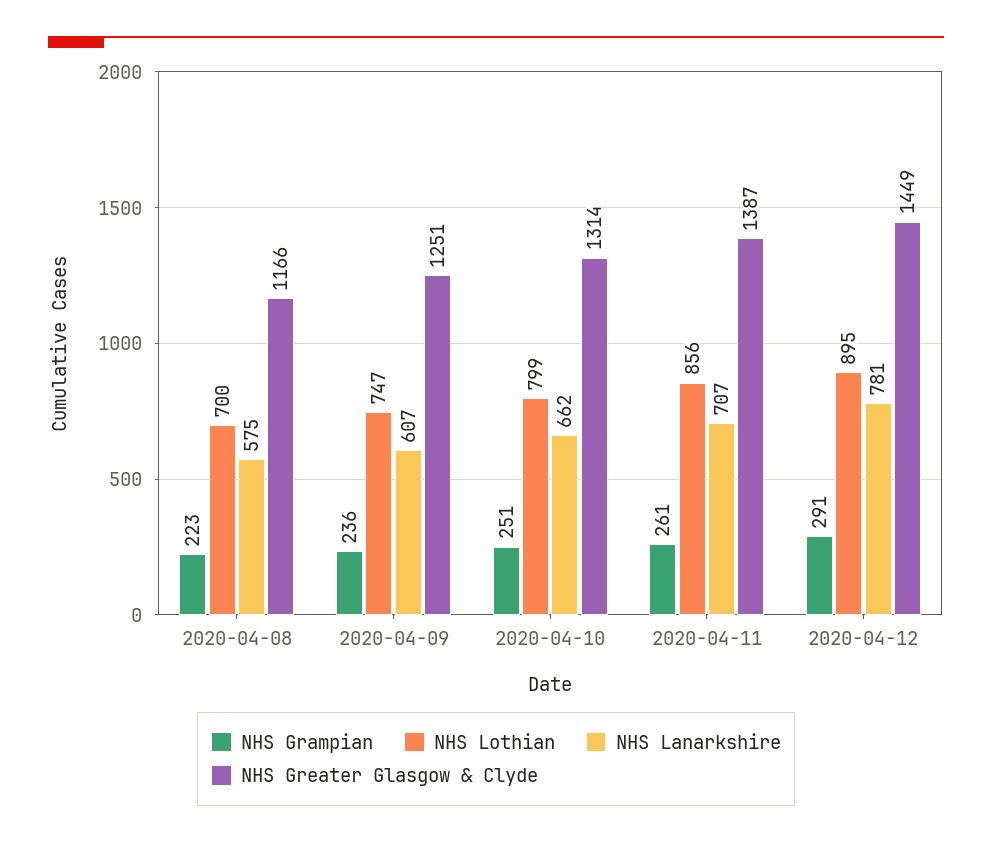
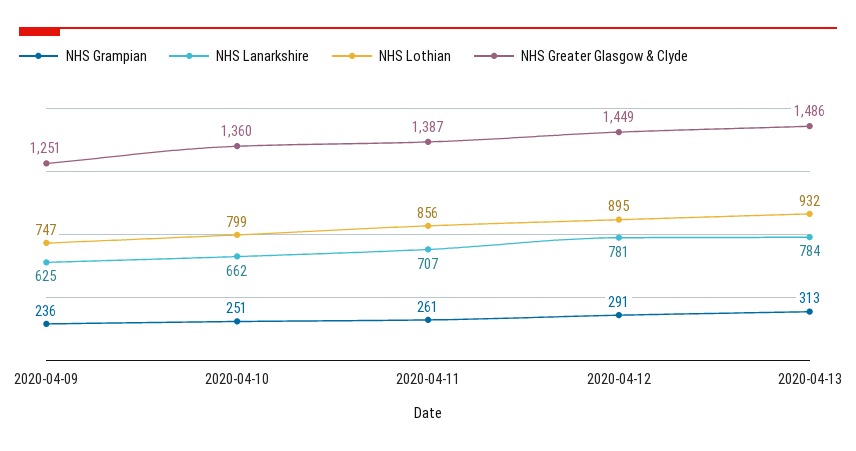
NHS Grampian, 2020-04-08: 223 -> none
NHS Lothian, 2020-04-08: 700 -> none
NHS Lanarkshire, 2020-04-08: 575 -> none
NHS Greater Glasgow & Clyde, 2020-04-08: 1166 -> none
NHS Lanarkshire, 2020-04-09: 607 -> 625
NHS Greater Glasgow & Clyde, 2020-04-10: 1314 -> 1360
NHS Grampian, 2020-04-13: none -> 313
NHS Lanarkshire, 2020-04-13: none -> 784
NHS Lothian, 2020-04-13: none -> 932
NHS Greater Glasgow & Clyde, 2020-04-13: none -> 1486

